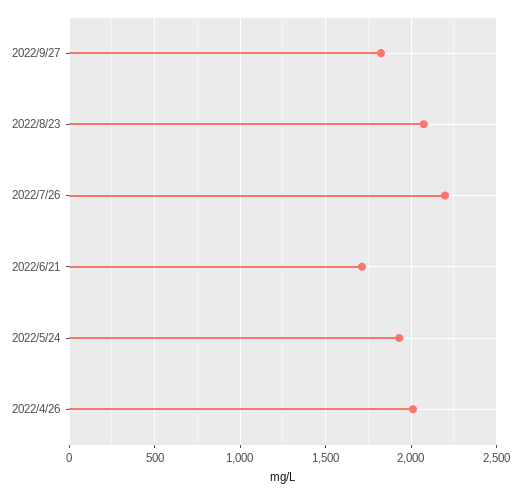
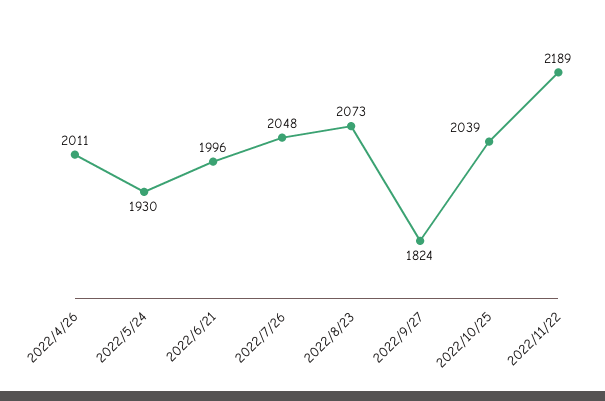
2022/7/26: 2200 -> 2048
2022/6/21: 1700 -> 1996
2022/10/25: none -> 2039
2022/11/22: none -> 2189

